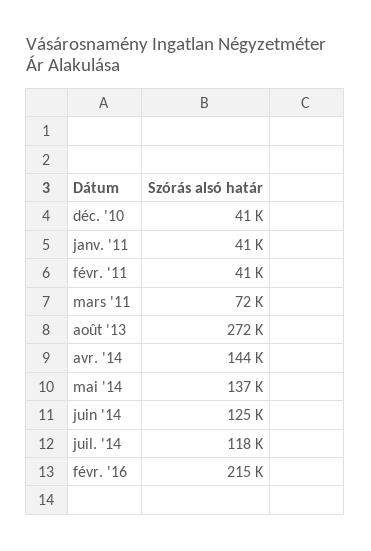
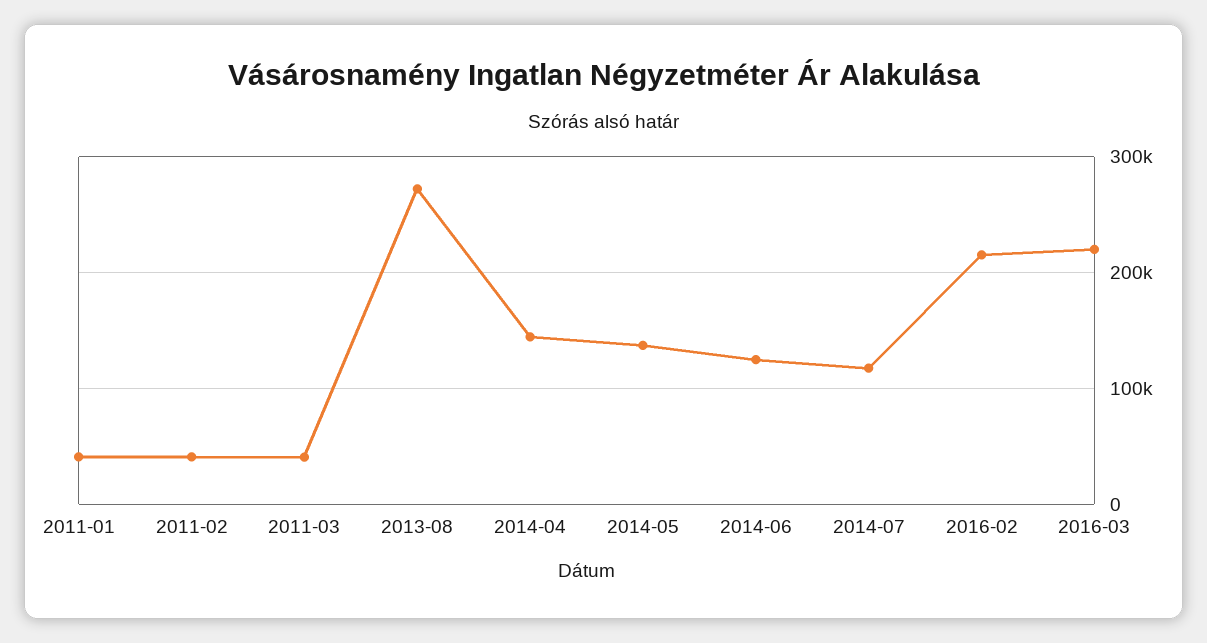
déc. '10: 41000 -> none
mars '11: 72000 -> 40000
2016-03: none -> 220000

